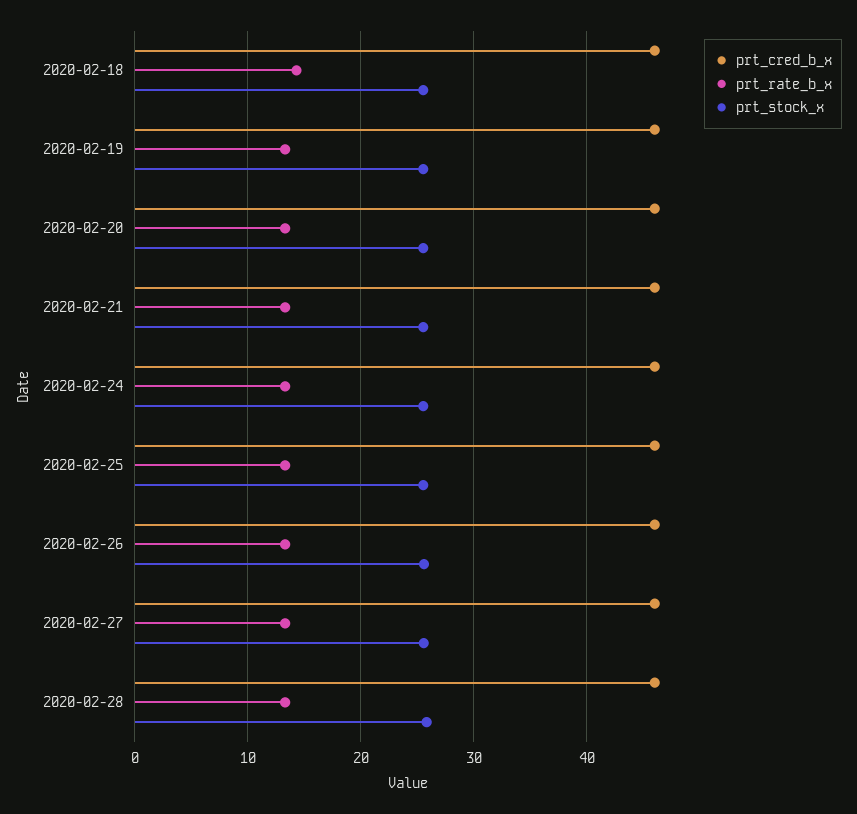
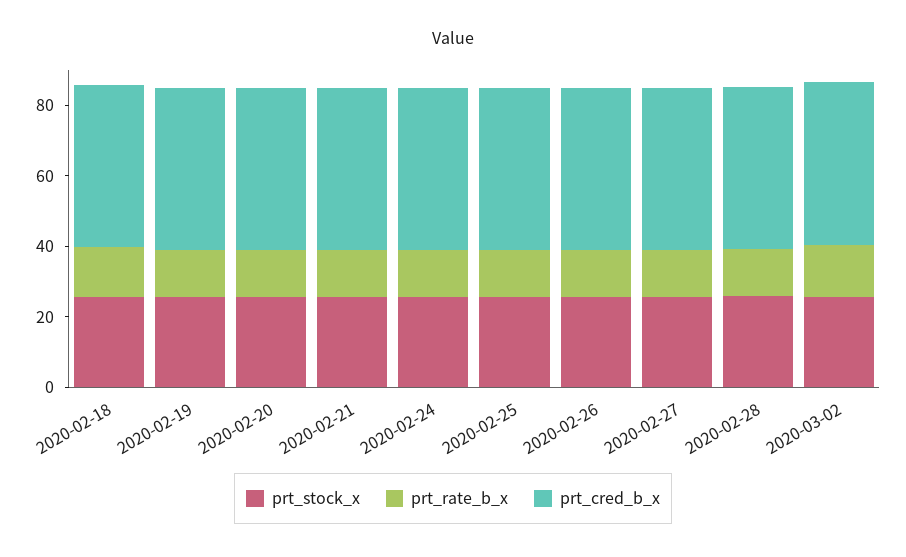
prt_stock_x, 2020-03-02: none -> 25
prt_rate_b_x, 2020-03-02: none -> 15
prt_cred_b_x, 2020-03-02: none -> 45

